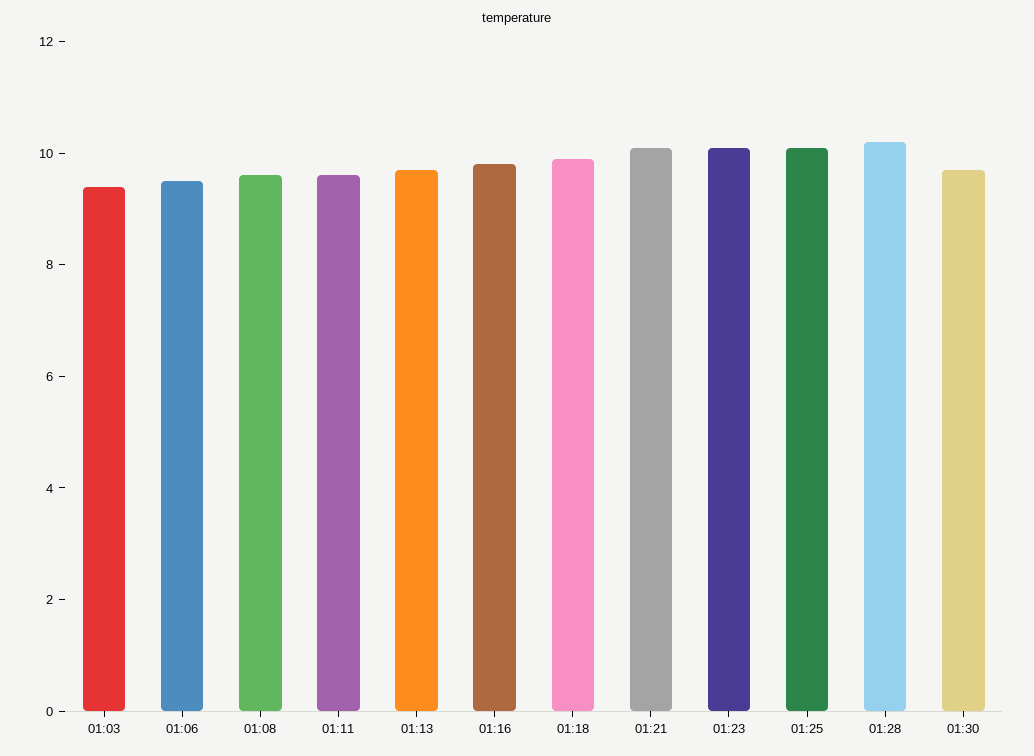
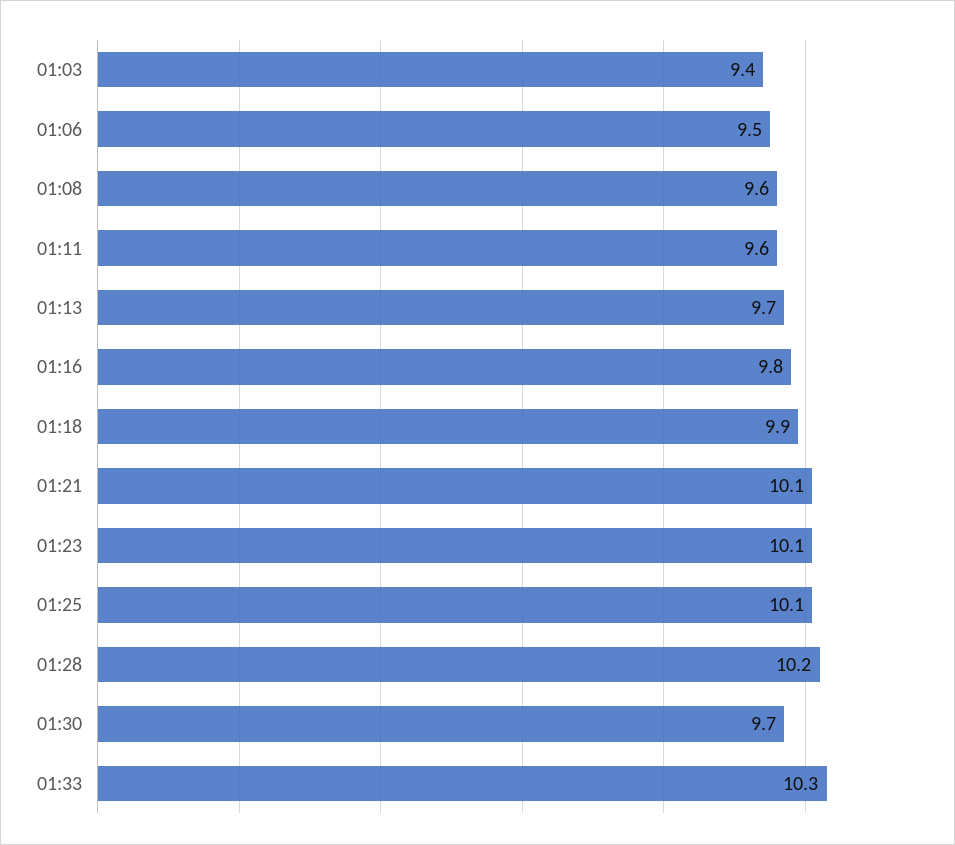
01:33: none -> 10.3

